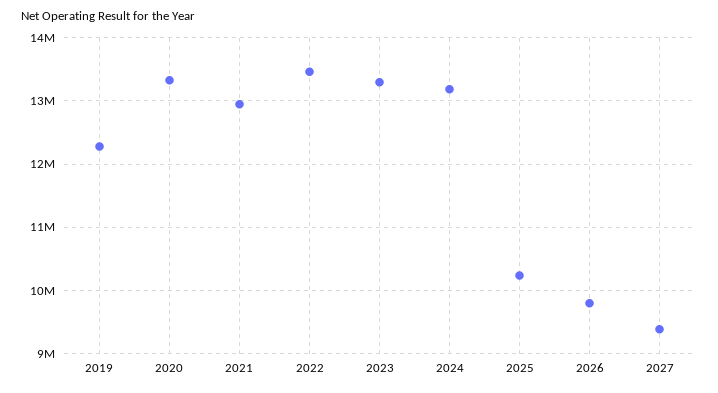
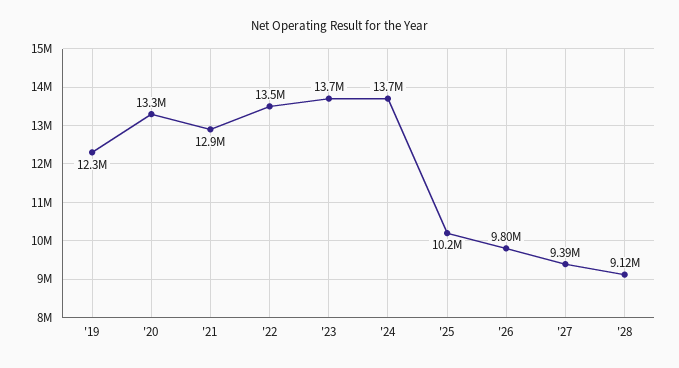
2023: 13300000 -> 13700000
2024: 13200000 -> 13700000
'28: none -> 9120000

